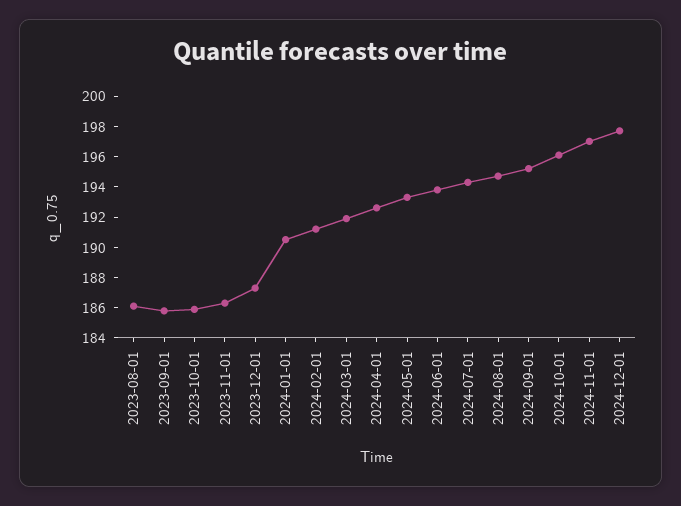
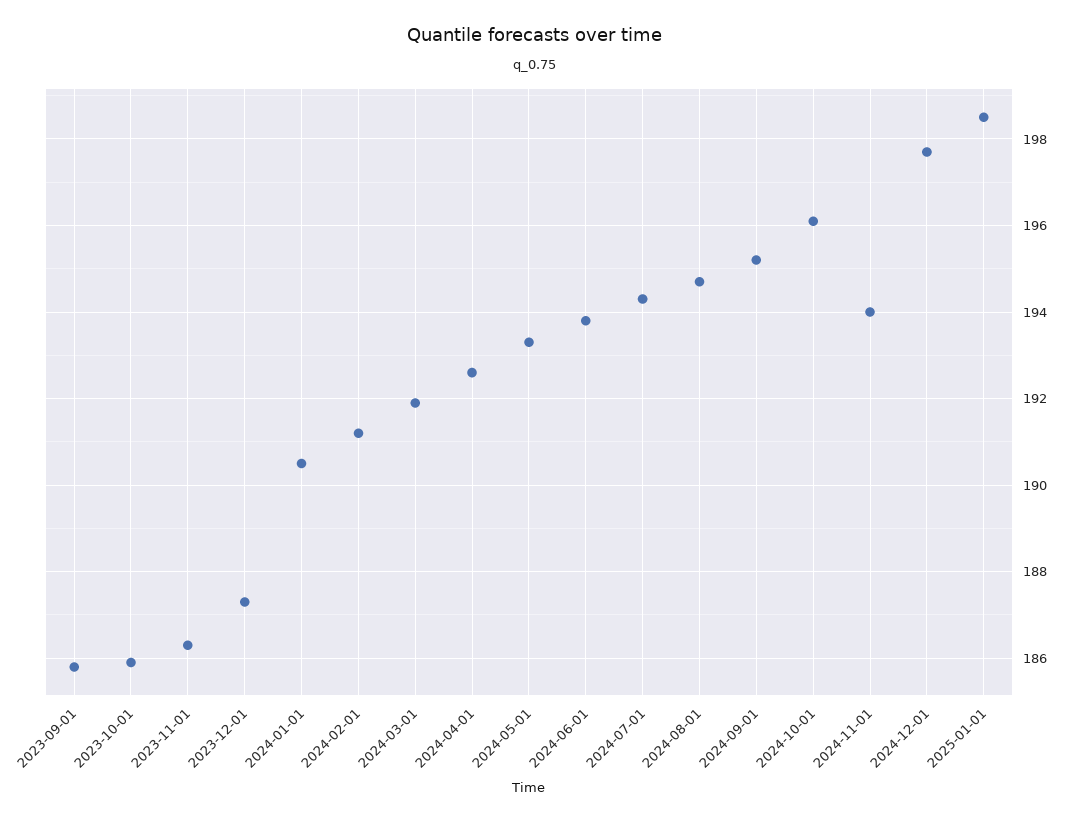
2023-08-01: 186 -> none
2024-11-01: 197 -> 194
2025-01-01: none -> 198.5

